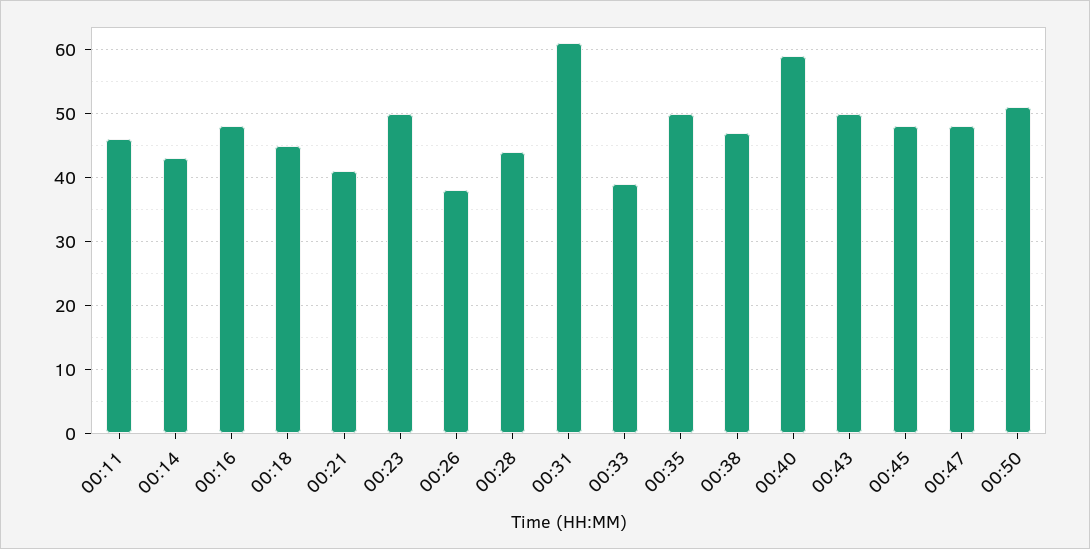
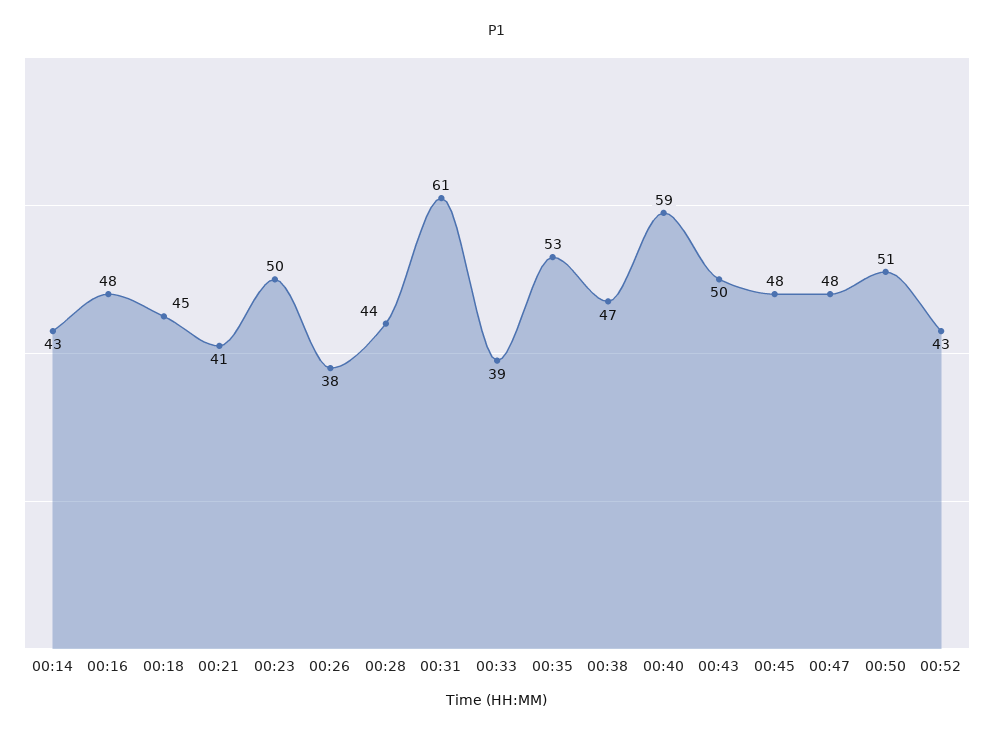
00:11: 46 -> none
00:35: 50 -> 53
00:52: none -> 43

